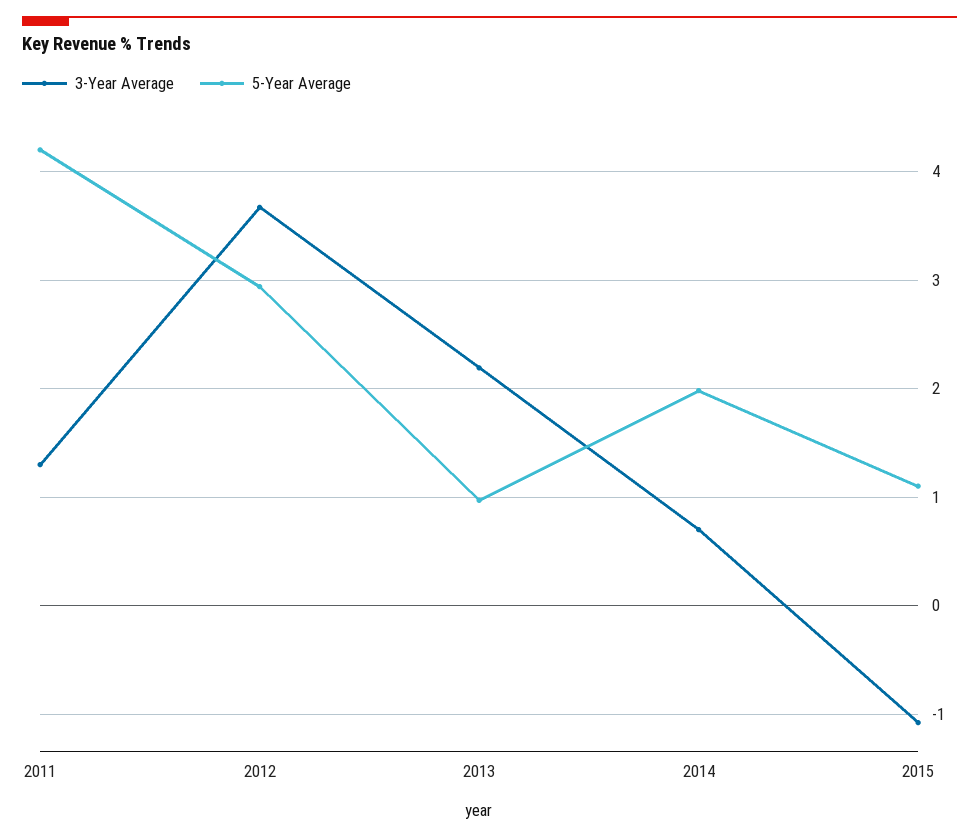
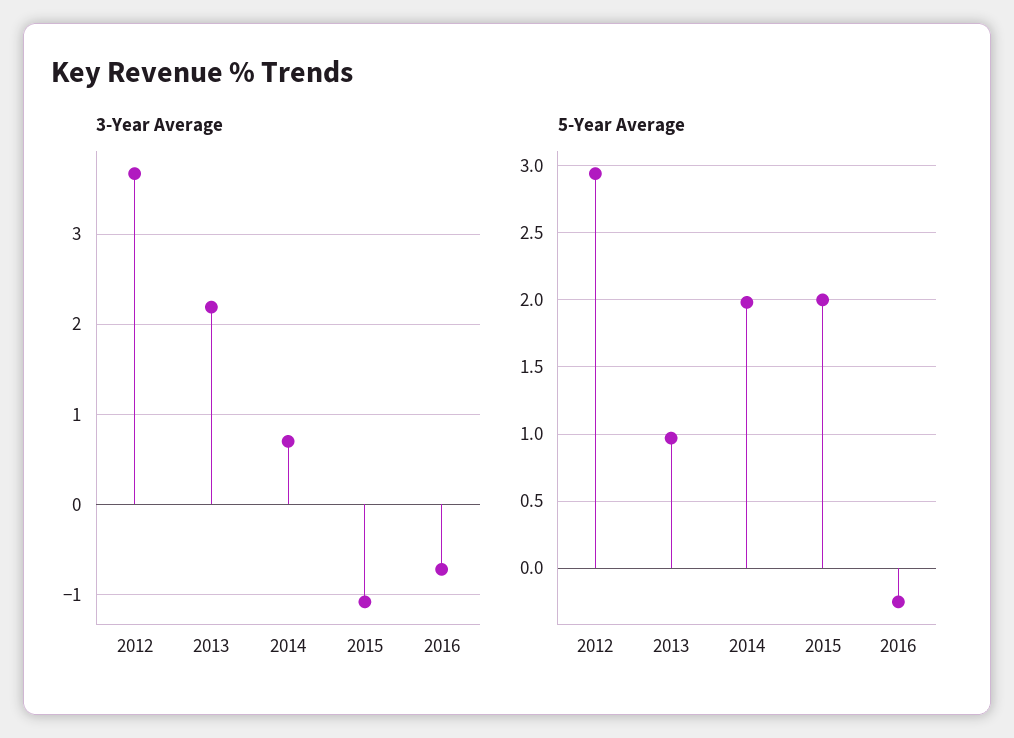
3-Year Average, 2011: 1.3 -> none
5-Year Average, 2011: 4.2 -> none
5-Year Average, 2015: 1.1 -> 2
3-Year Average, 2016: none -> -0.7
5-Year Average, 2016: none -> -0.25

